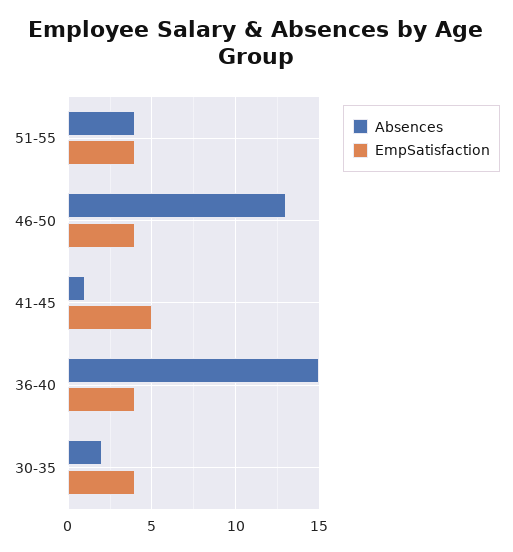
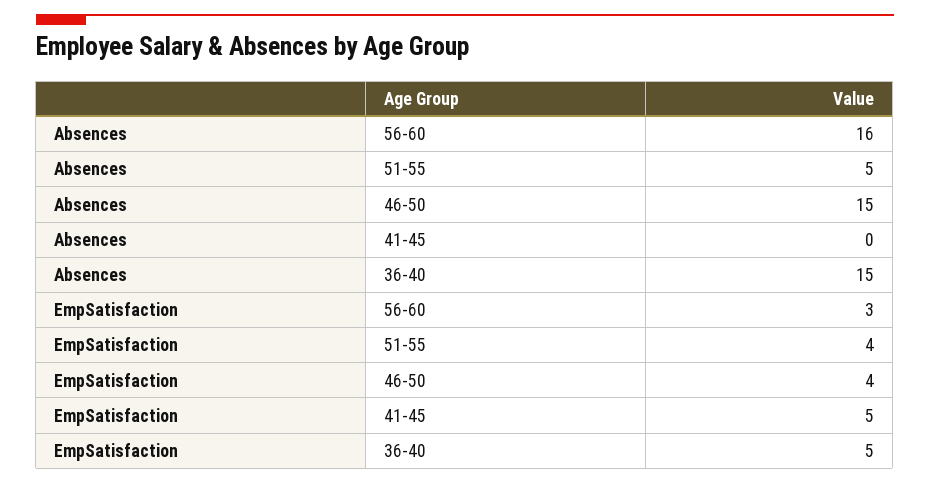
Absences, 51-55: 4 -> 5
Absences, 46-50: 13 -> 15
Absences, 41-45: 1 -> 0
EmpSatisfaction, 36-40: 4 -> 5
Absences, 30-35: 2 -> none
EmpSatisfaction, 30-35: 4 -> none
Absences, 56-60: none -> 16
EmpSatisfaction, 56-60: none -> 3

